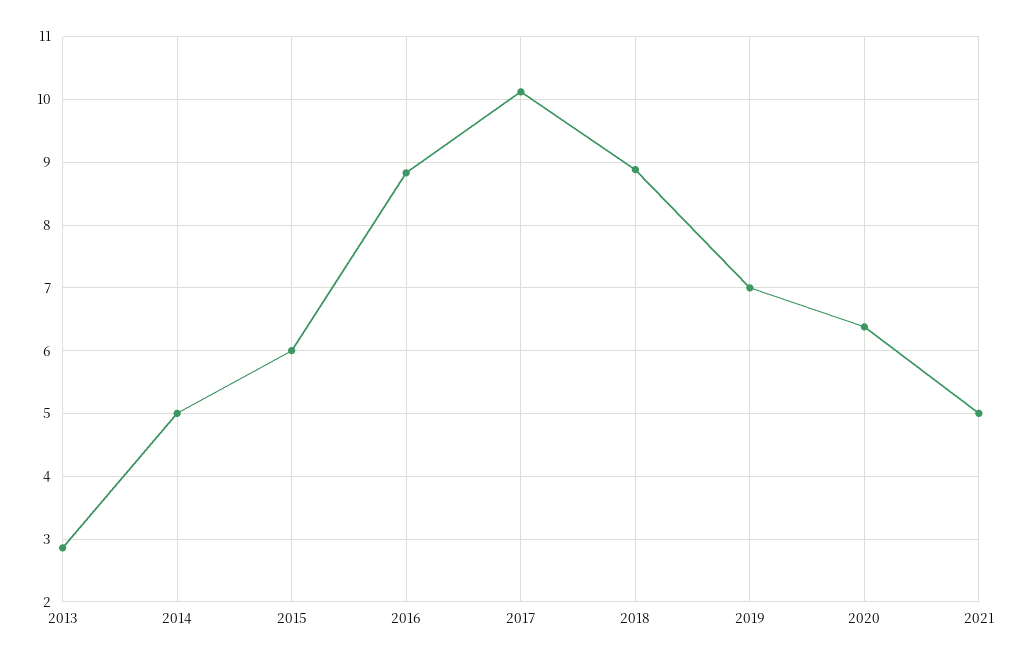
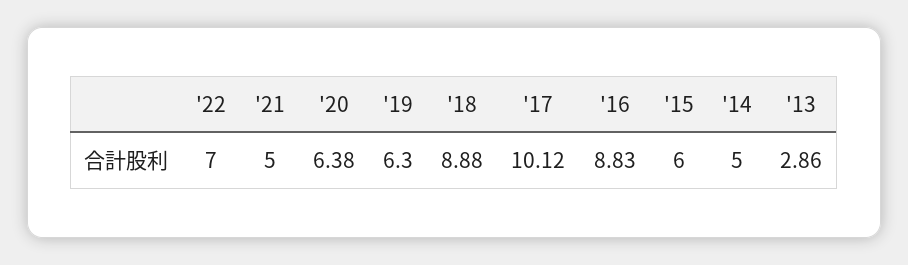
2019: 7 -> 6.3
'22: none -> 7

